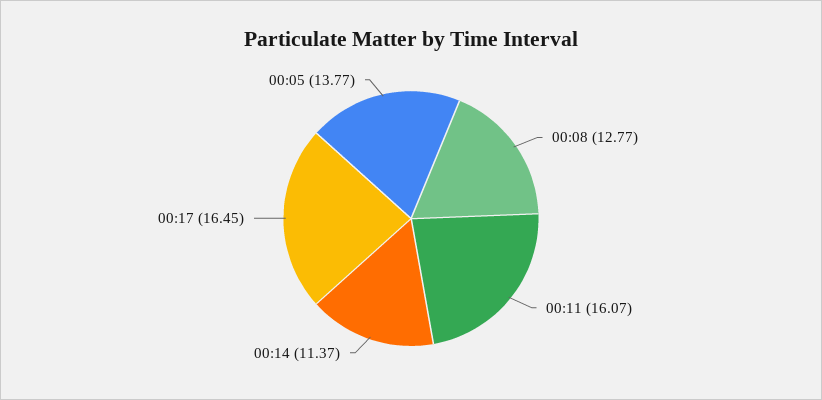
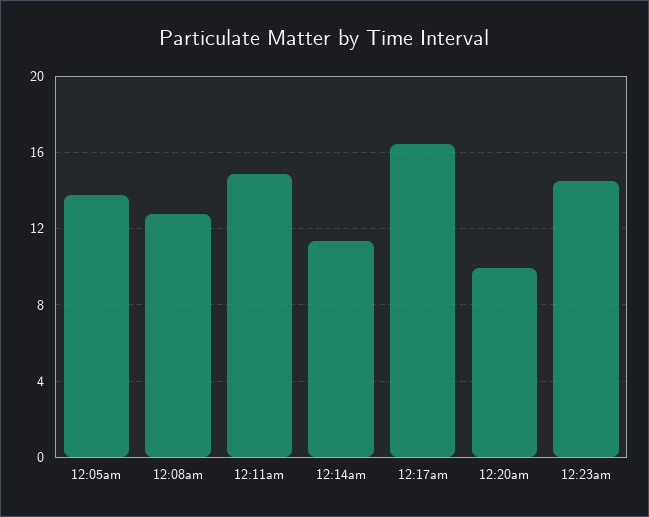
00:11: 16.07 -> 15
12:20am: none -> 10
12:23am: none -> 14.5

